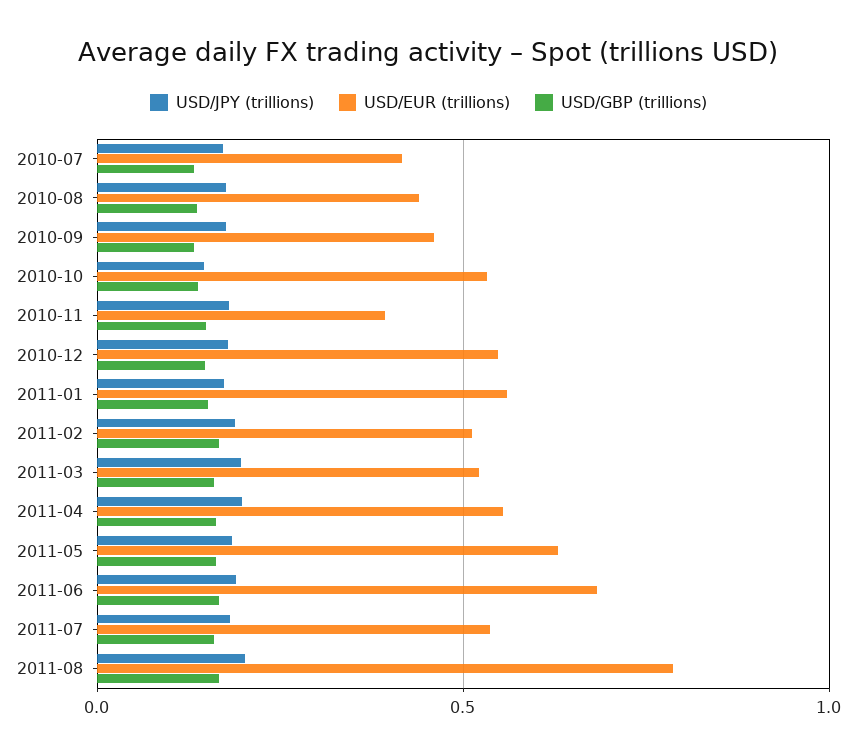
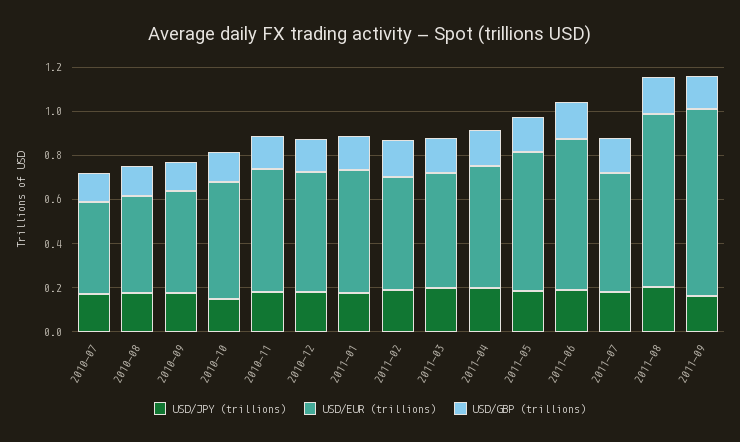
USD/EUR (trillions), 2010-11: 0.4 -> 0.55
USD/JPY (trillions), 2011-09: none -> 0.15
USD/EUR (trillions), 2011-09: none -> 0.85
USD/GBP (trillions), 2011-09: none -> 0.15

